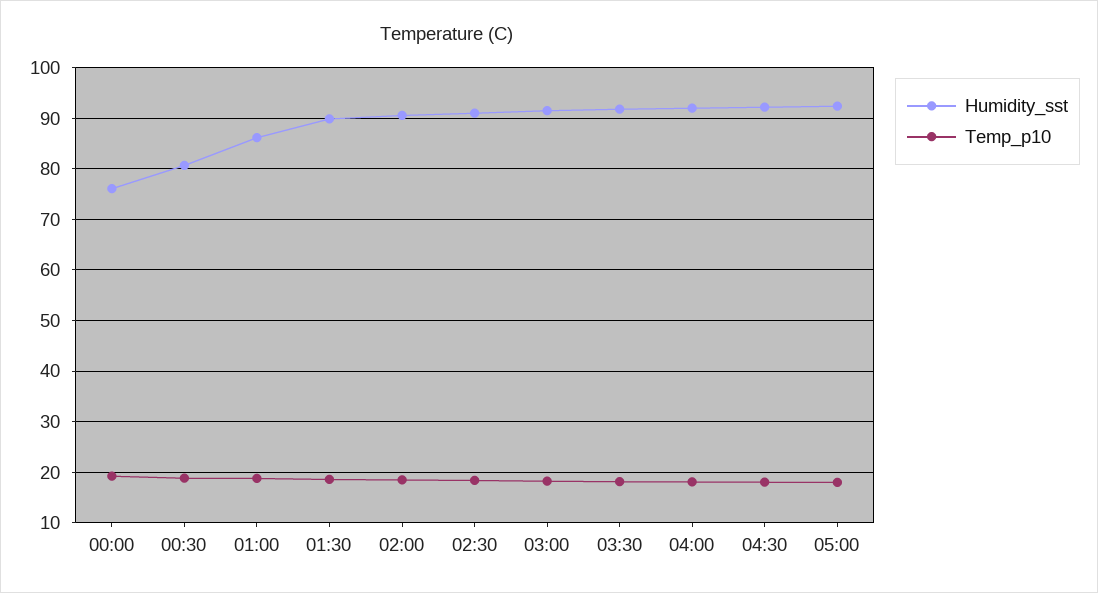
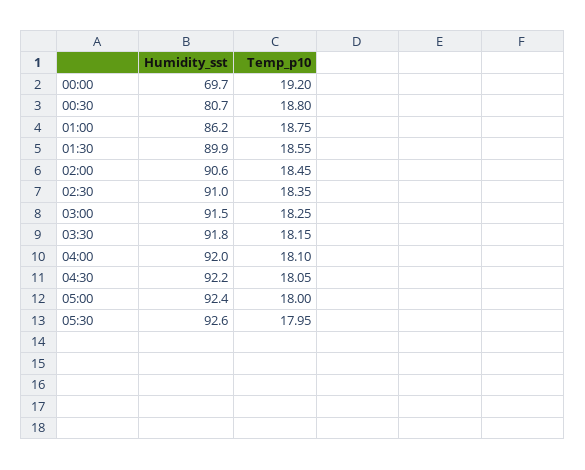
Humidity_sst, 00:00: 76 -> 69.7
Humidity_sst, 05:30: none -> 92.6
Temp_p10, 05:30: none -> 17.95

